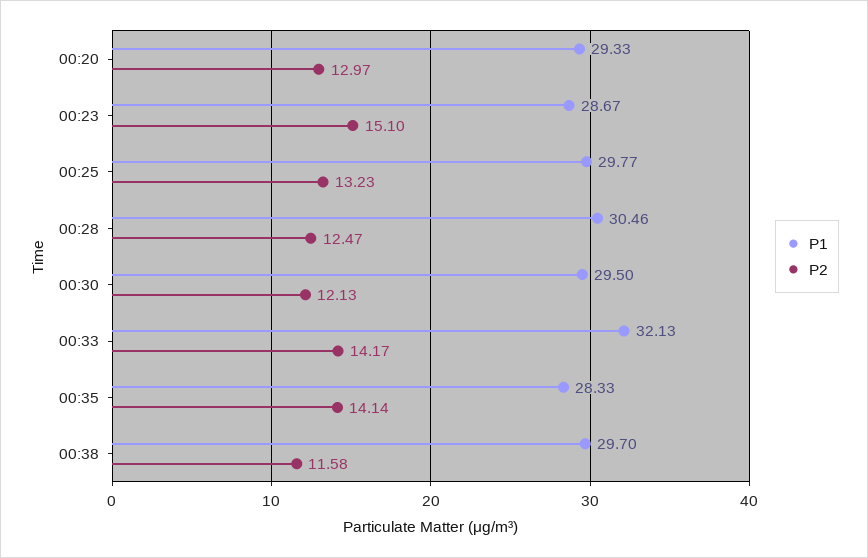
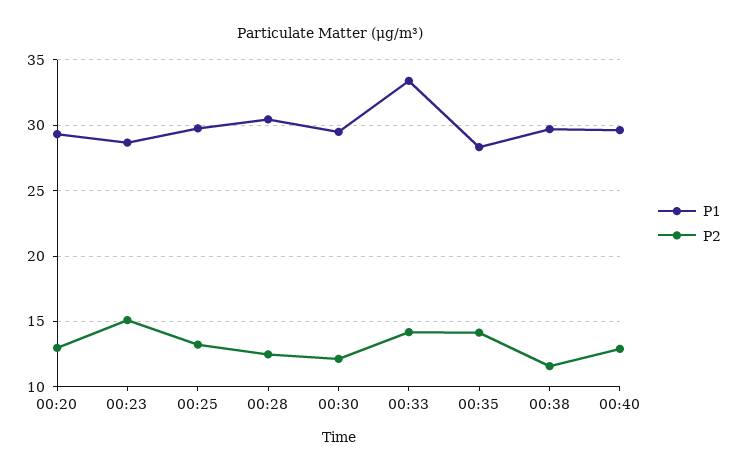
P1, 00:33: 32.13 -> 33.5
P1, 00:40: none -> 29.5
P2, 00:40: none -> 13

